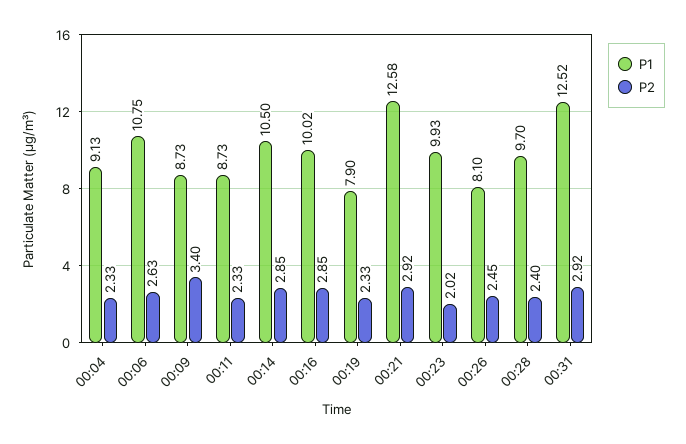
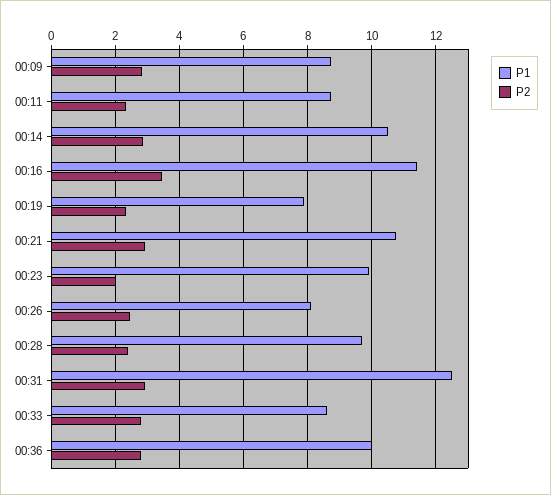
P1, 00:04: 9.13 -> none
P2, 00:04: 2.33 -> none
P1, 00:06: 10.75 -> none
P2, 00:06: 2.63 -> none
P2, 00:09: 3.4 -> 2.8
P1, 00:16: 10.02 -> 11.4
P2, 00:16: 2.85 -> 3.4
P1, 00:21: 12.58 -> 10.8
P1, 00:33: none -> 8.6
P2, 00:33: none -> 2.8
P1, 00:36: none -> 10
P2, 00:36: none -> 2.8

